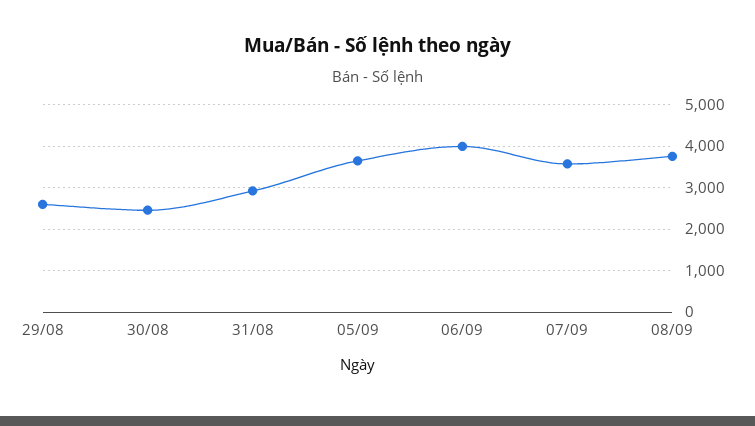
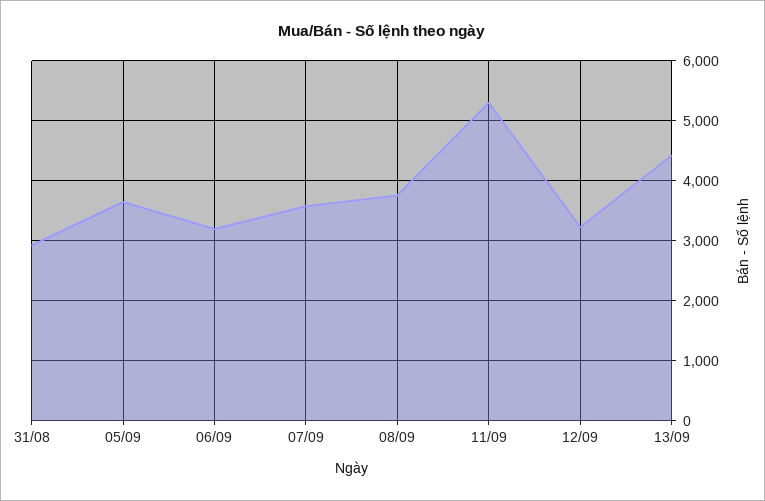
29/08: 2600 -> none
30/08: 2400 -> none
06/09: 4000 -> 3200
11/09: none -> 5300
12/09: none -> 3200
13/09: none -> 4400

